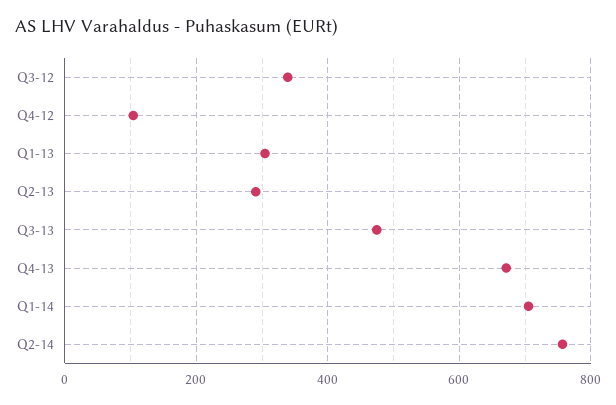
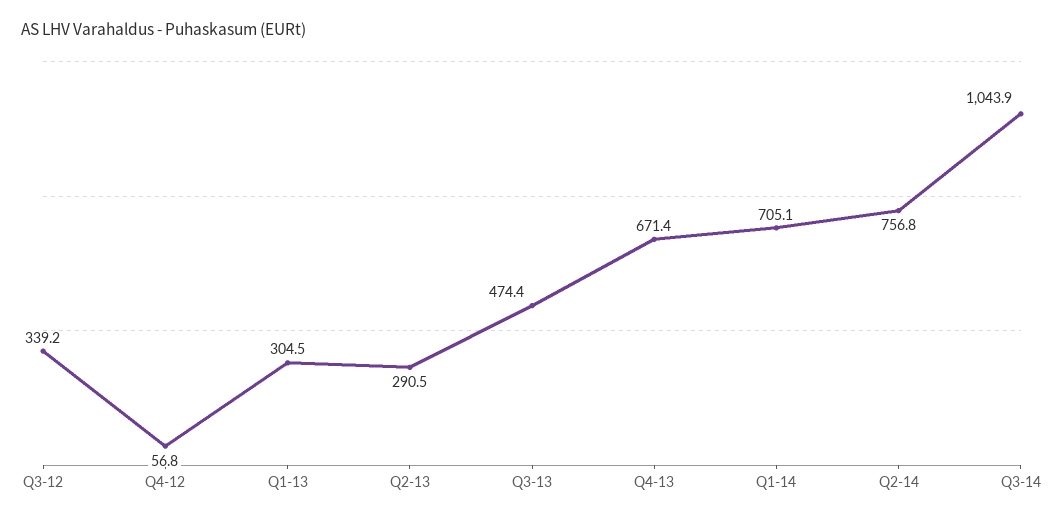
Q4-12: 100 -> 56.8
Q3-14: none -> 1043.9

